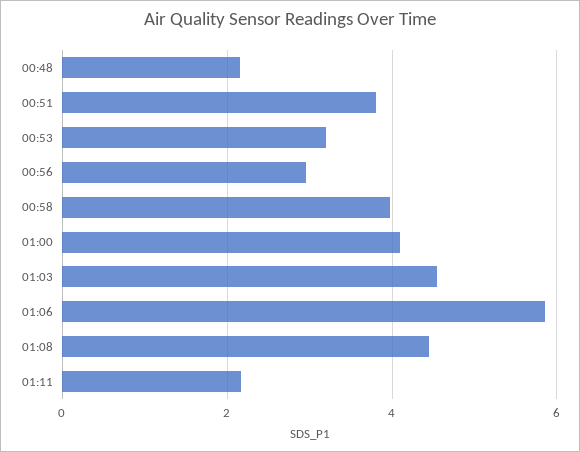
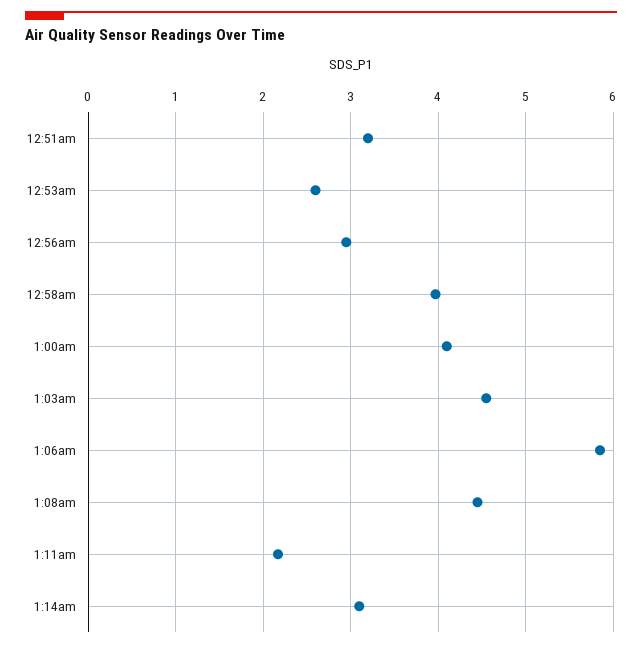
00:48: 2.2 -> none
00:51: 3.8 -> 3.2
00:53: 3.2 -> 2.6
1:14am: none -> 3.1

